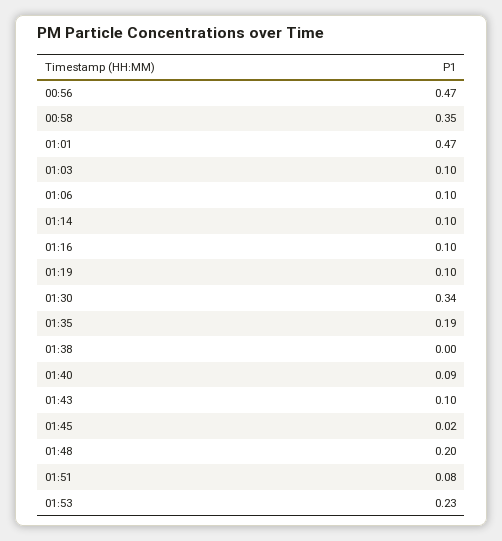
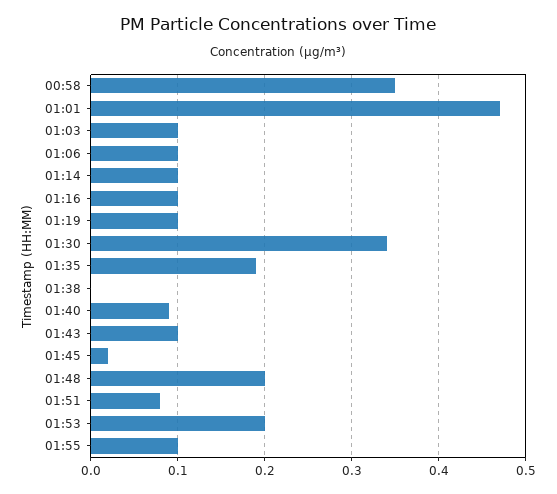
00:56: 0.47 -> none
01:53: 0.23 -> 0.2
01:55: none -> 0.1

